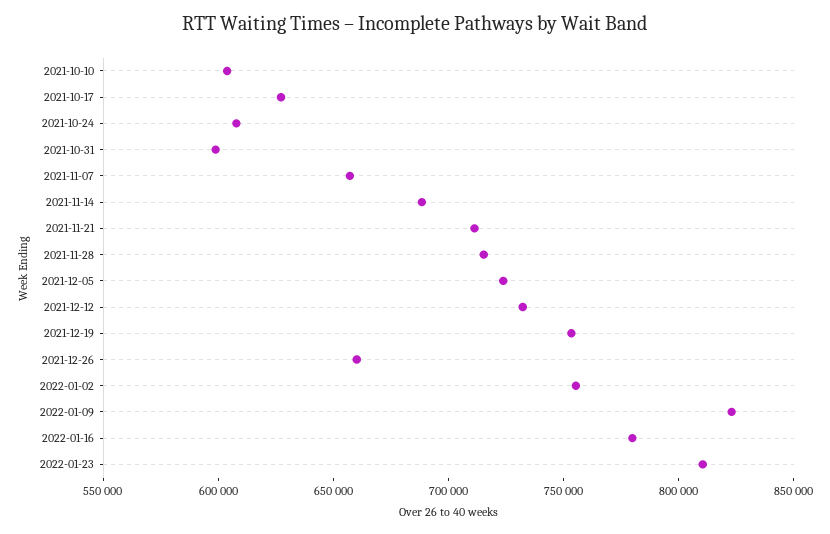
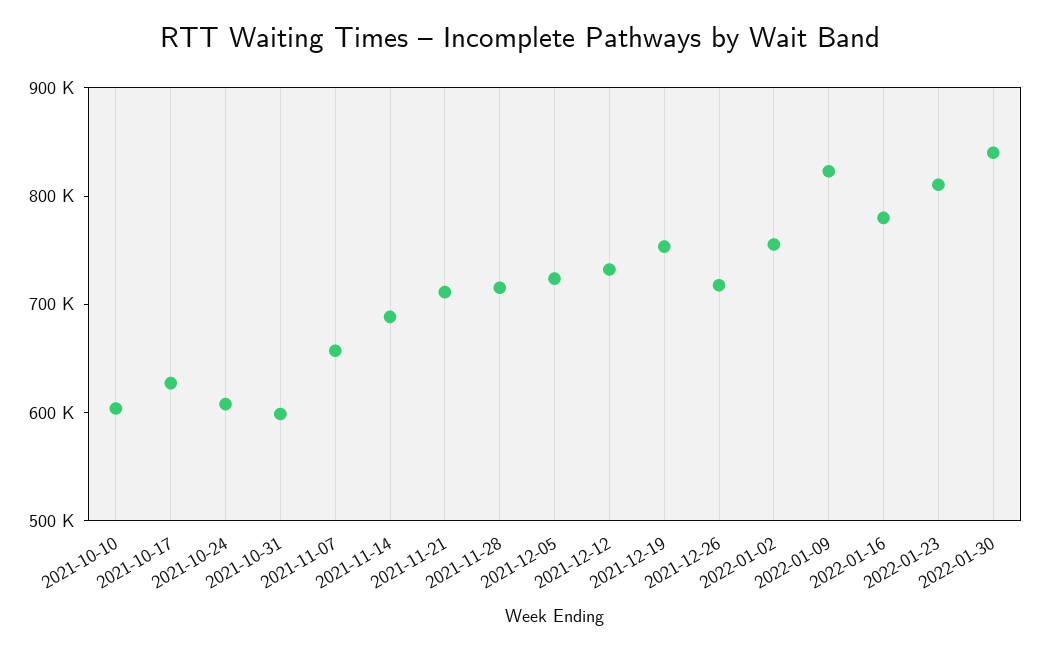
2021-12-26: 660000 -> 720000
2022-01-30: none -> 840000

